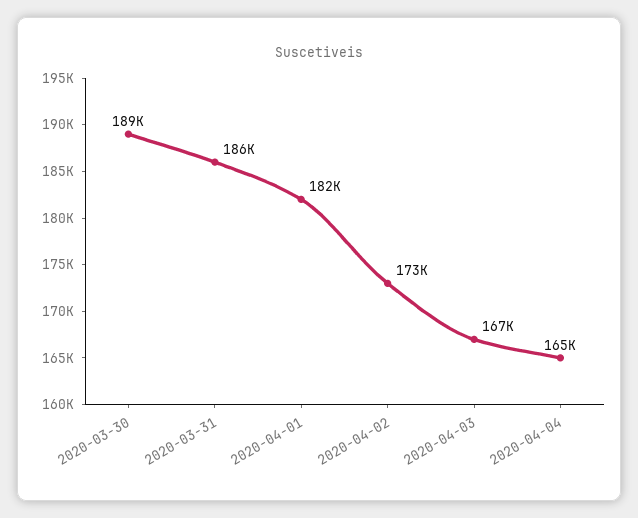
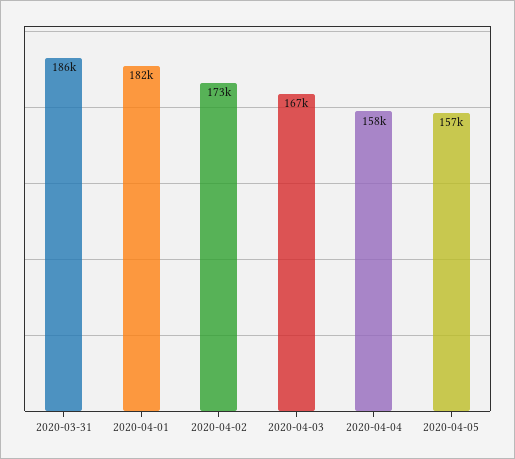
2020-03-30: 189000 -> none
2020-04-04: 165000 -> 158000
2020-04-05: none -> 157000

